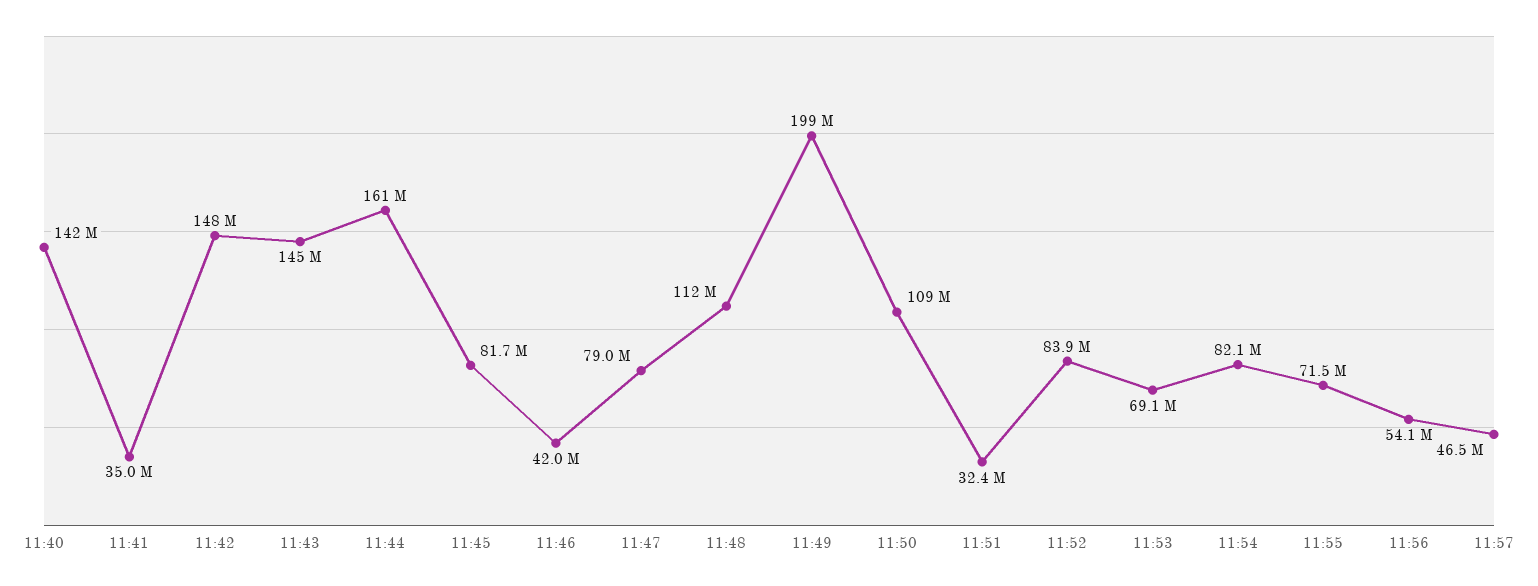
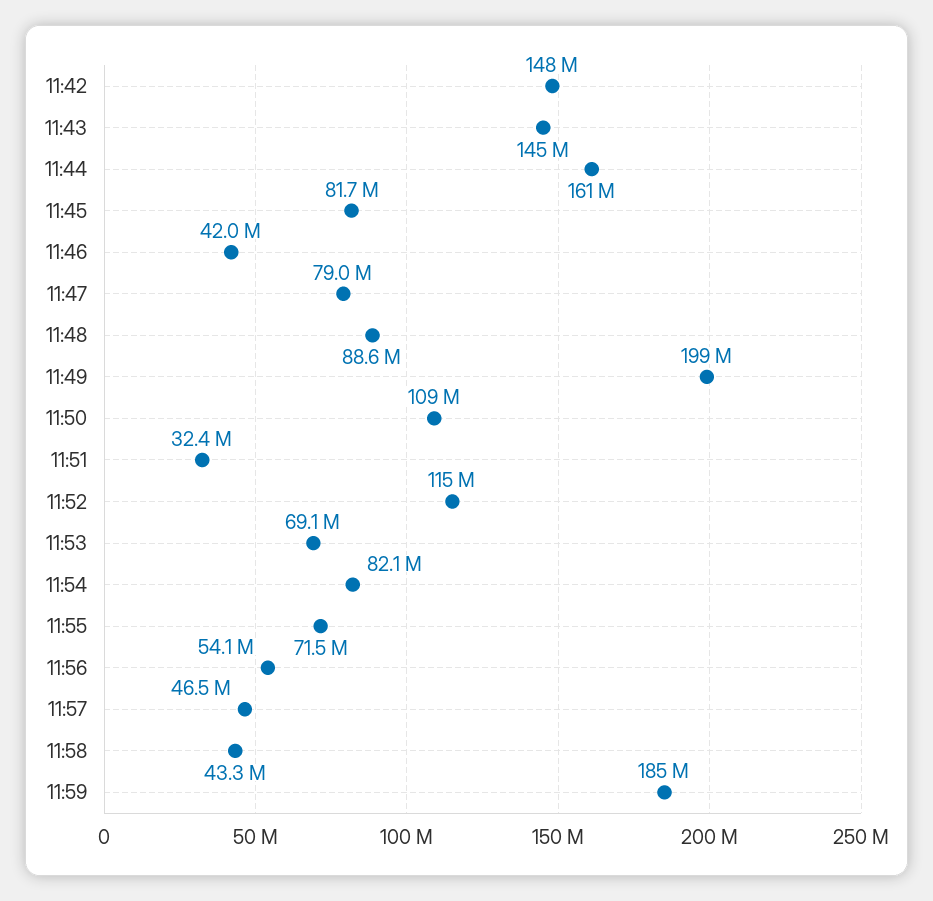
11:40: 142000000 -> none
11:41: 35000000 -> none
11:48: 112000000 -> 88600000
11:52: 83900000 -> 115000000
11:58: none -> 43300000
11:59: none -> 185000000

